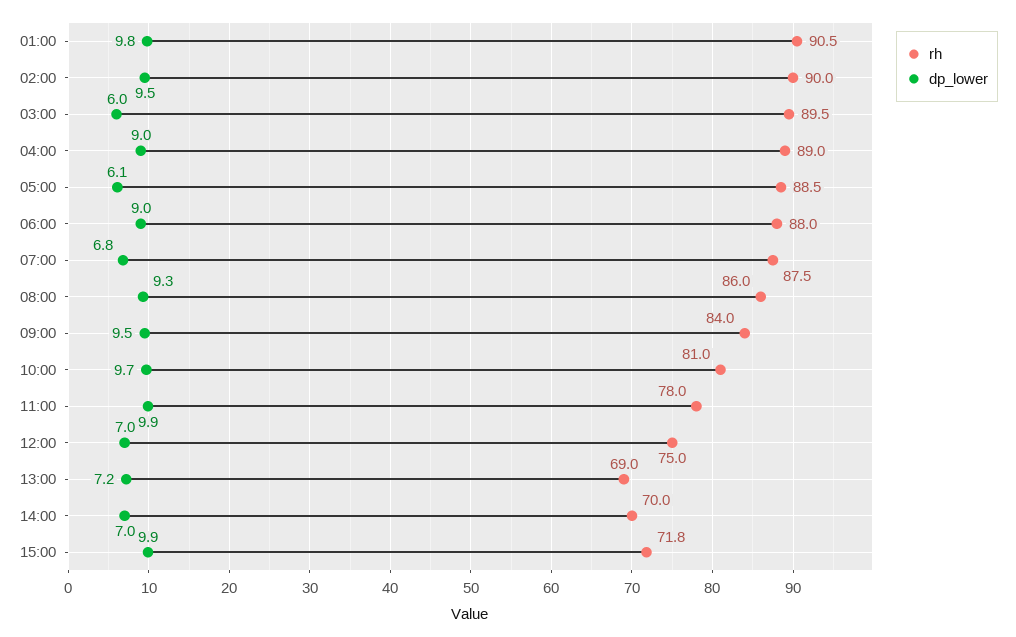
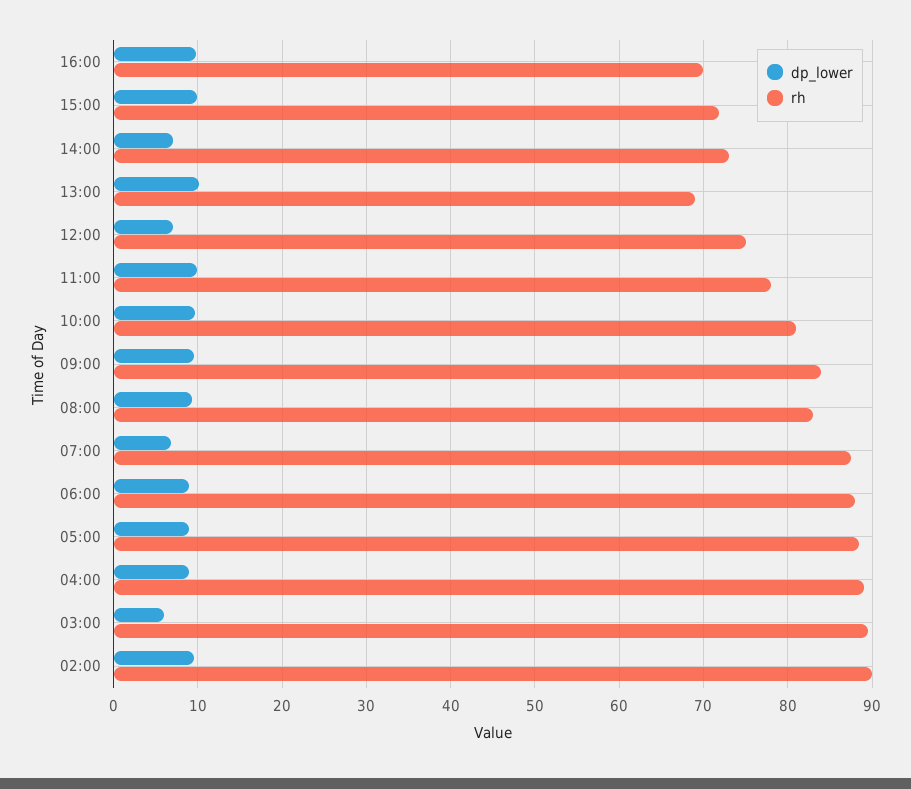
rh, 01:00: 90.5 -> none
dp_lower, 01:00: 9.8 -> none
dp_lower, 05:00: 6.1 -> 9
rh, 08:00: 86 -> 83
dp_lower, 13:00: 7.2 -> 10
rh, 14:00: 70 -> 73
dp_lower, 16:00: none -> 10
rh, 16:00: none -> 70

